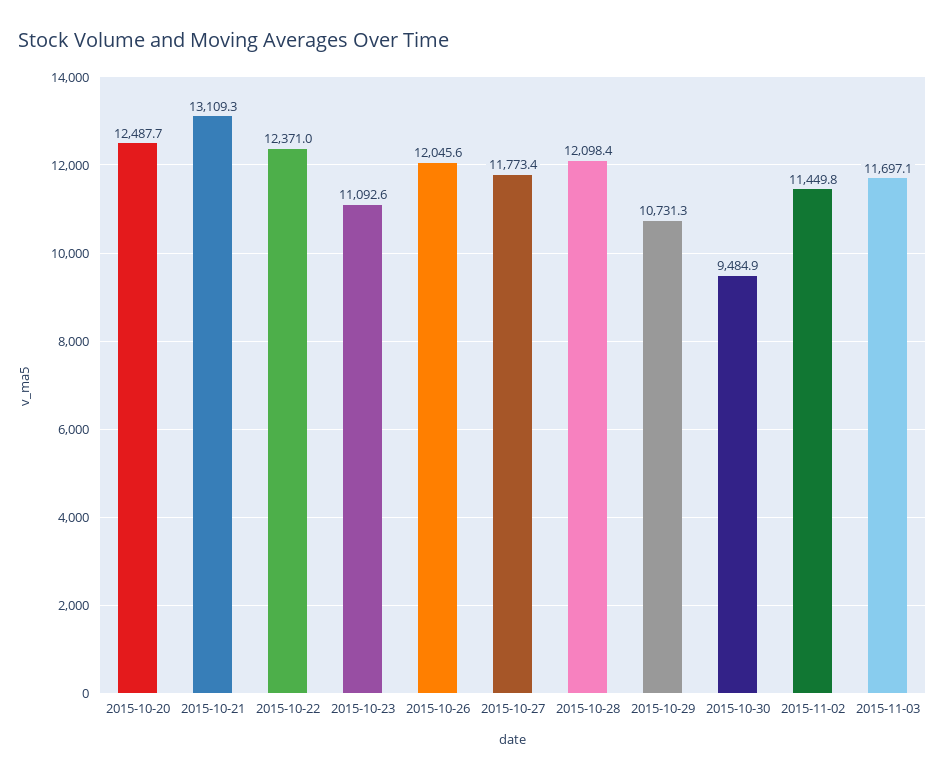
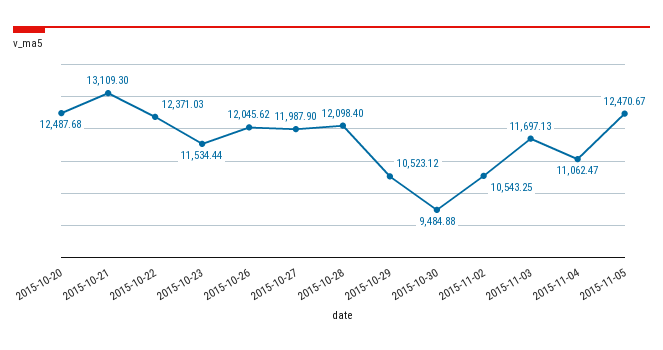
2015-10-23: 11092.6 -> 11534.44
2015-10-27: 11773.4 -> 11987.9
2015-10-29: 10731.3 -> 10523.12
2015-11-02: 11449.8 -> 10543.25
2015-11-04: none -> 11062.47
2015-11-05: none -> 12470.67

